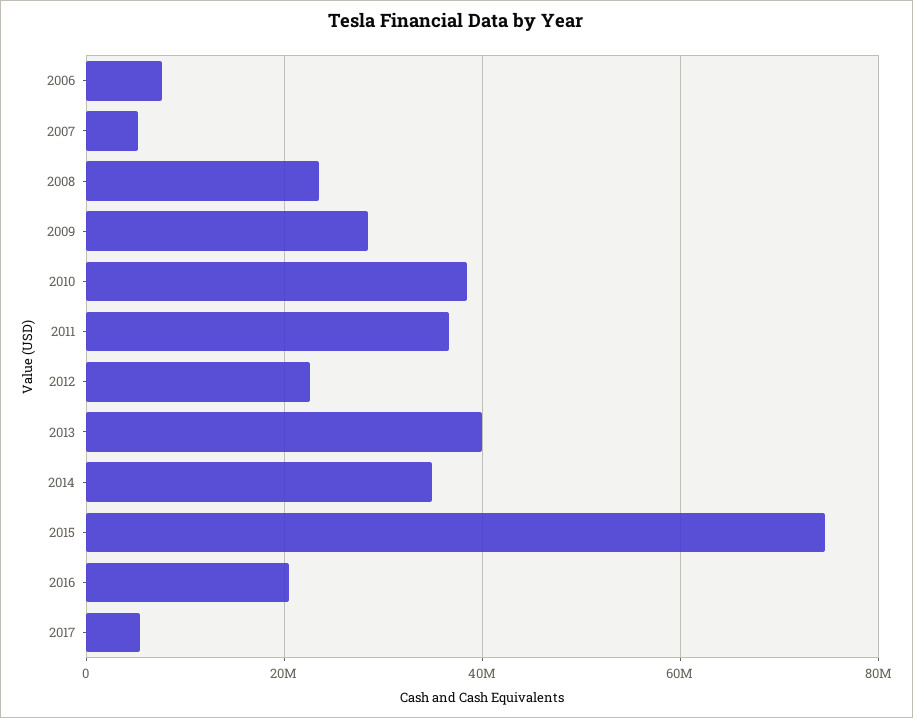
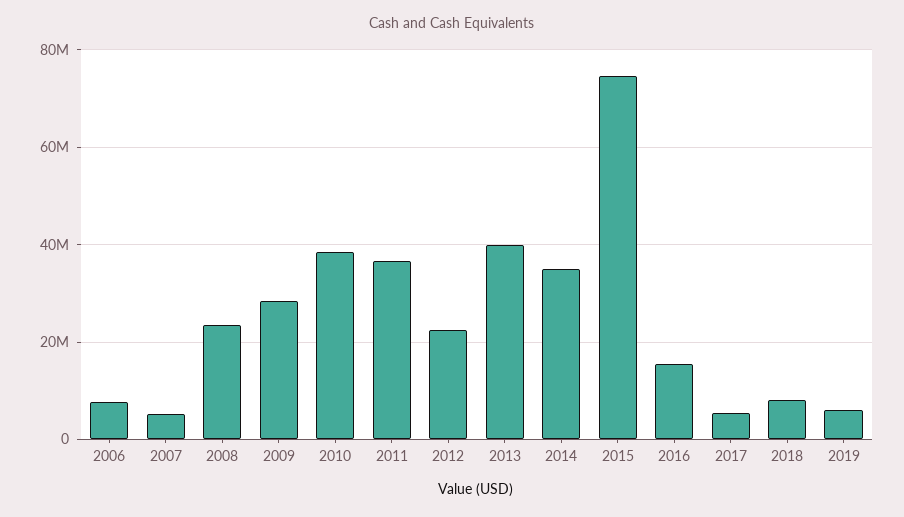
2016: 20000000 -> 16000000
2018: none -> 8000000
2019: none -> 6000000

